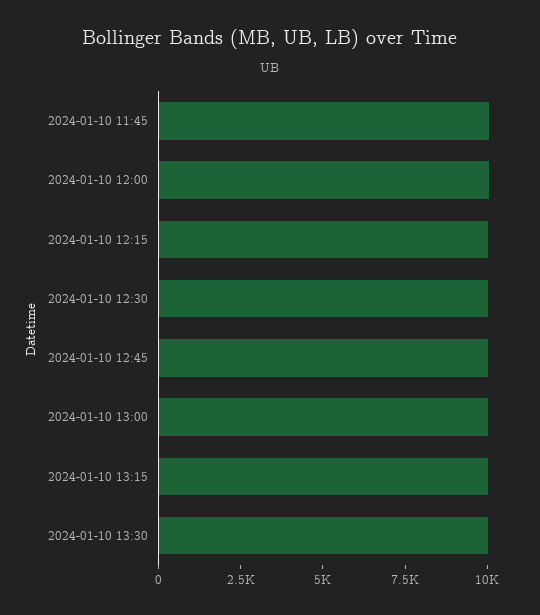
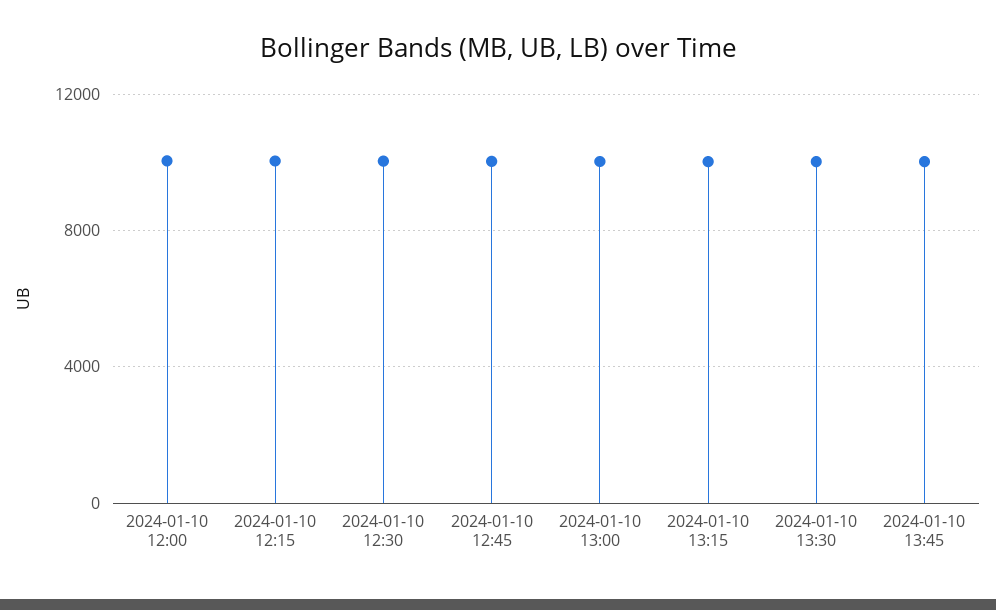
2024-01-10 11:45: 10000 -> none
2024-01-10 13:45: none -> 10000

